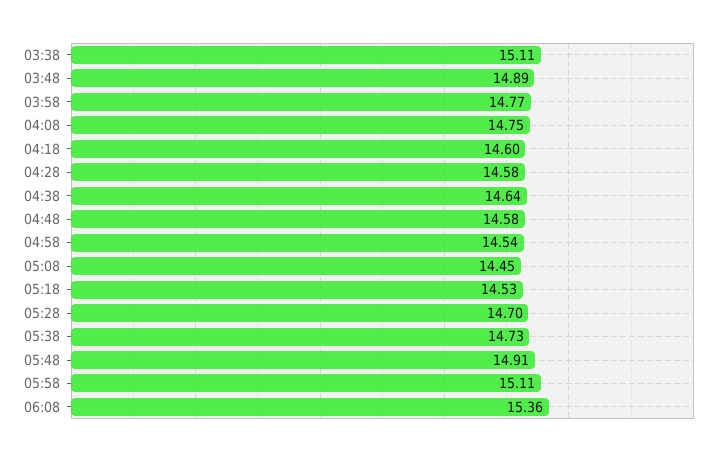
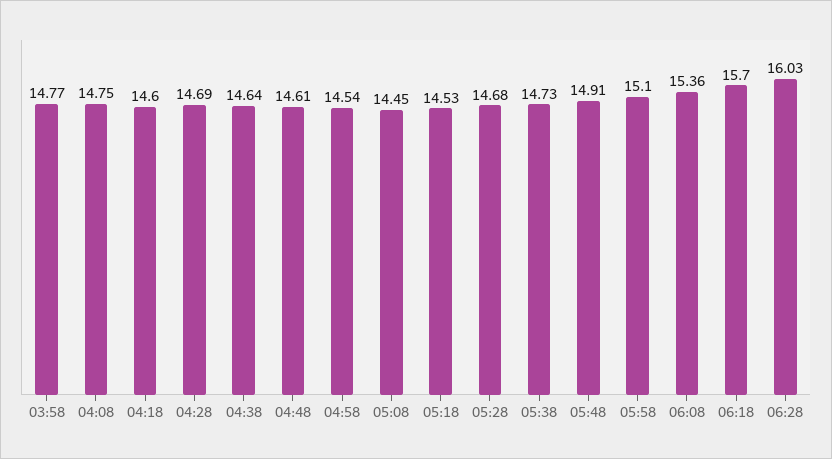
03:38: 15.11 -> none
03:48: 14.89 -> none
04:28: 14.58 -> 14.69
04:48: 14.58 -> 14.61
05:28: 14.7 -> 14.68
05:58: 15.11 -> 15.1
06:18: none -> 15.7
06:28: none -> 16.03

